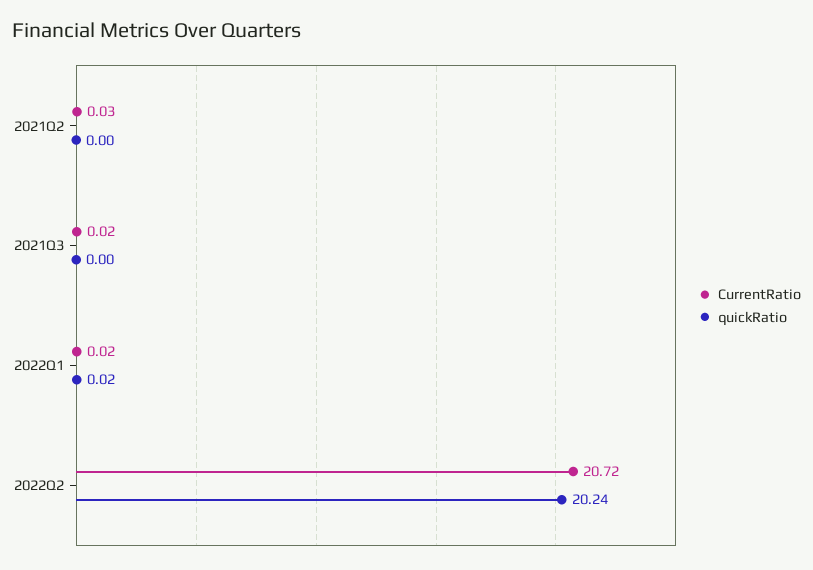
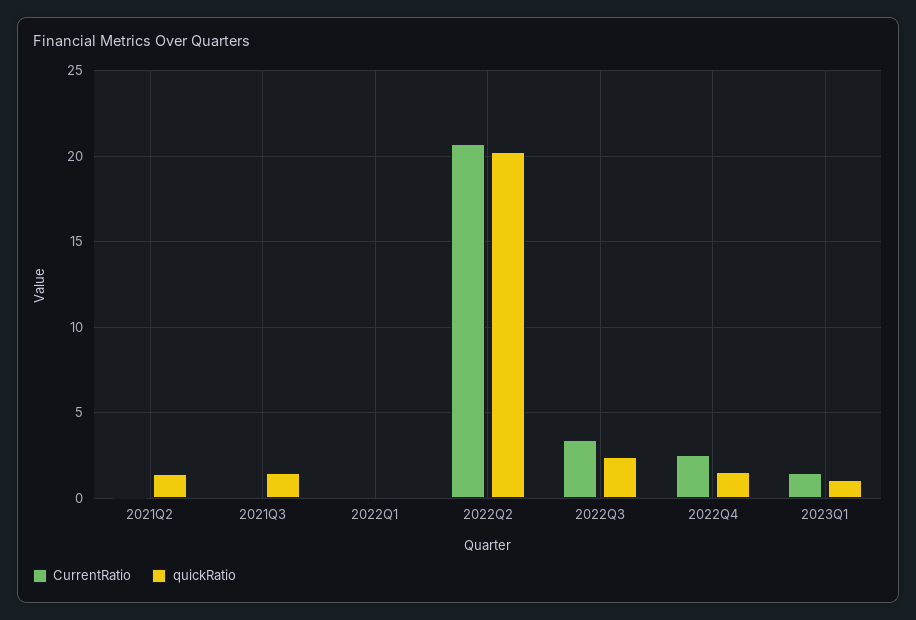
quickRatio, 2021Q2: 0 -> 1.5
quickRatio, 2021Q3: 0 -> 1.5
CurrentRatio, 2022Q3: none -> 3.5
quickRatio, 2022Q3: none -> 2.5
CurrentRatio, 2022Q4: none -> 2.5
quickRatio, 2022Q4: none -> 1.5
CurrentRatio, 2023Q1: none -> 1.5
quickRatio, 2023Q1: none -> 1

